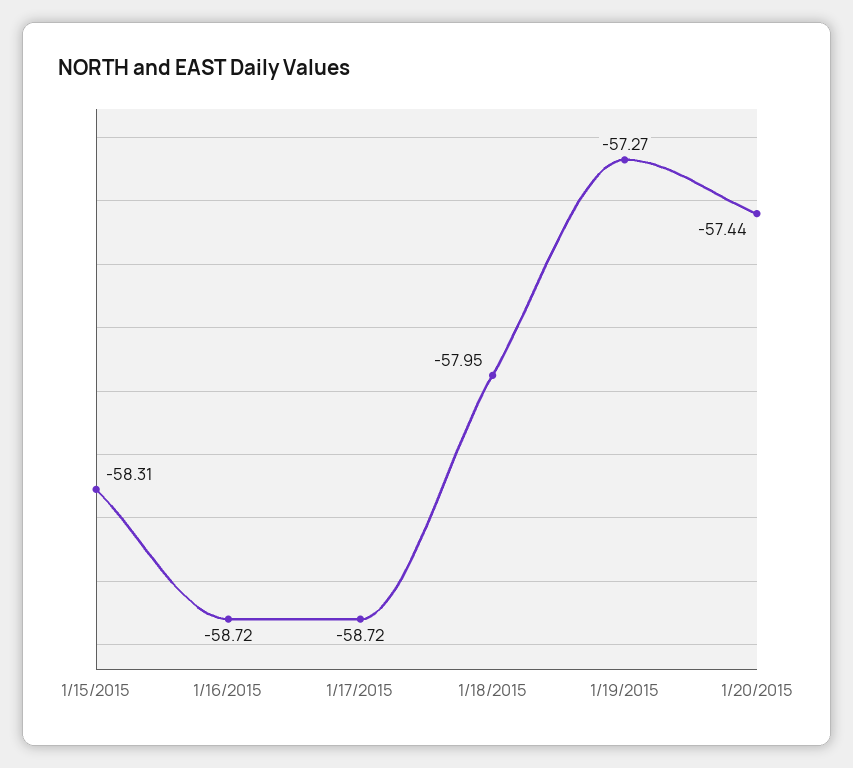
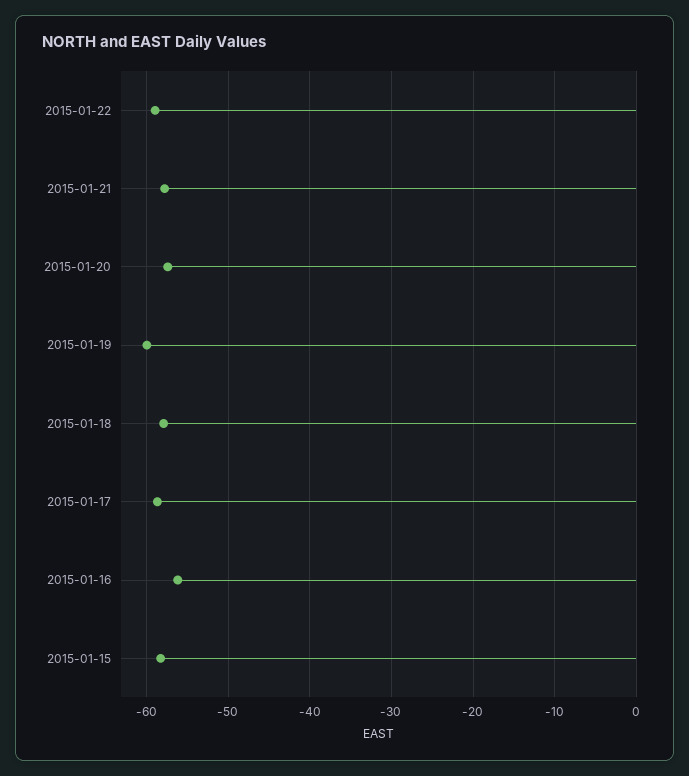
1/16/2015: -58.72 -> -56
1/19/2015: -57.27 -> -60
2015-01-22: none -> -59
2015-01-21: none -> -58

